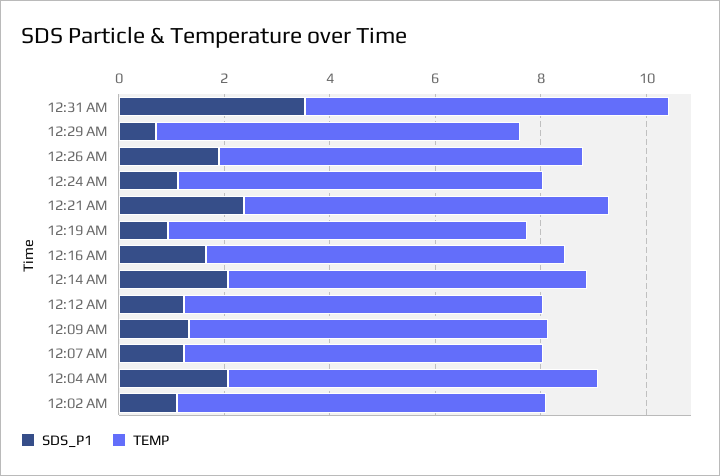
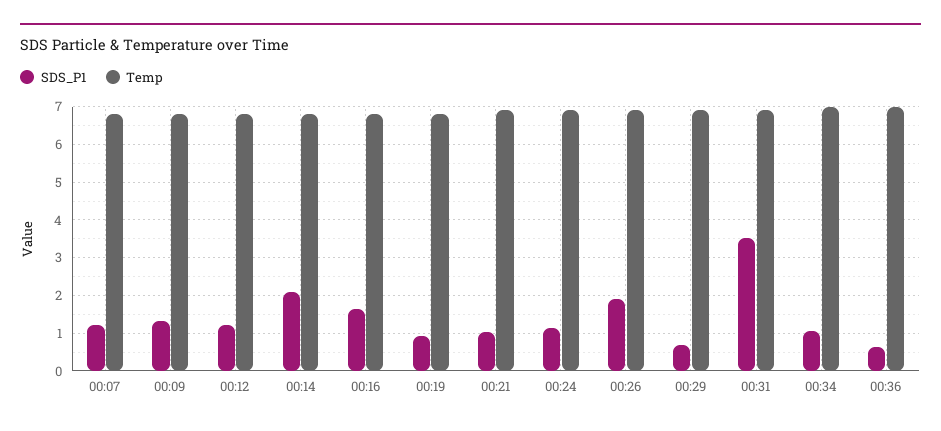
SDS_P1, 12:21 AM: 2.5 -> 1
SDS_P1, 12:04 AM: 2 -> none
TEMP, 12:04 AM: 7 -> none
SDS_P1, 12:02 AM: 1 -> none
TEMP, 12:02 AM: 7 -> none
SDS_P1, 00:34: none -> 1
TEMP, 00:34: none -> 7
SDS_P1, 00:36: none -> 0.6
TEMP, 00:36: none -> 7

